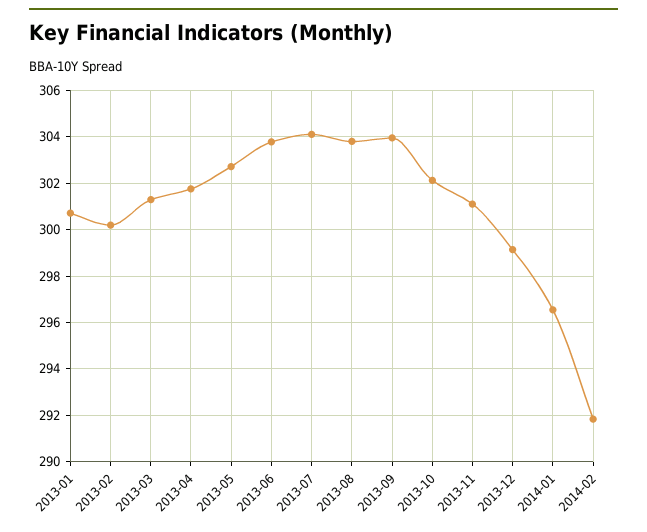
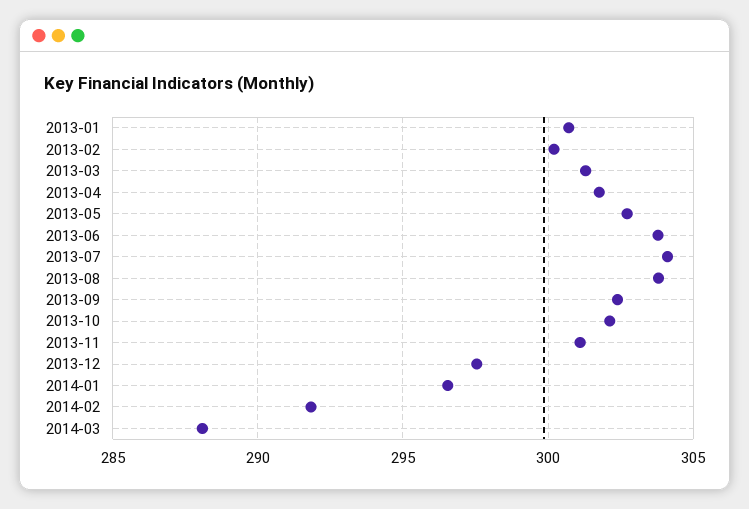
2013-09: 304 -> 302.5
2013-12: 299 -> 297.5
2014-03: none -> 288

